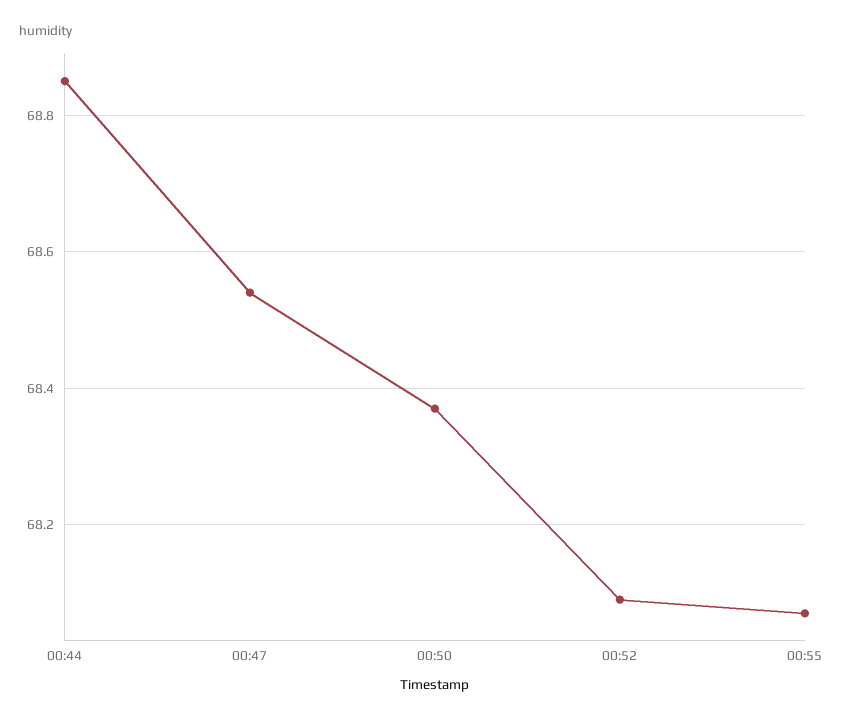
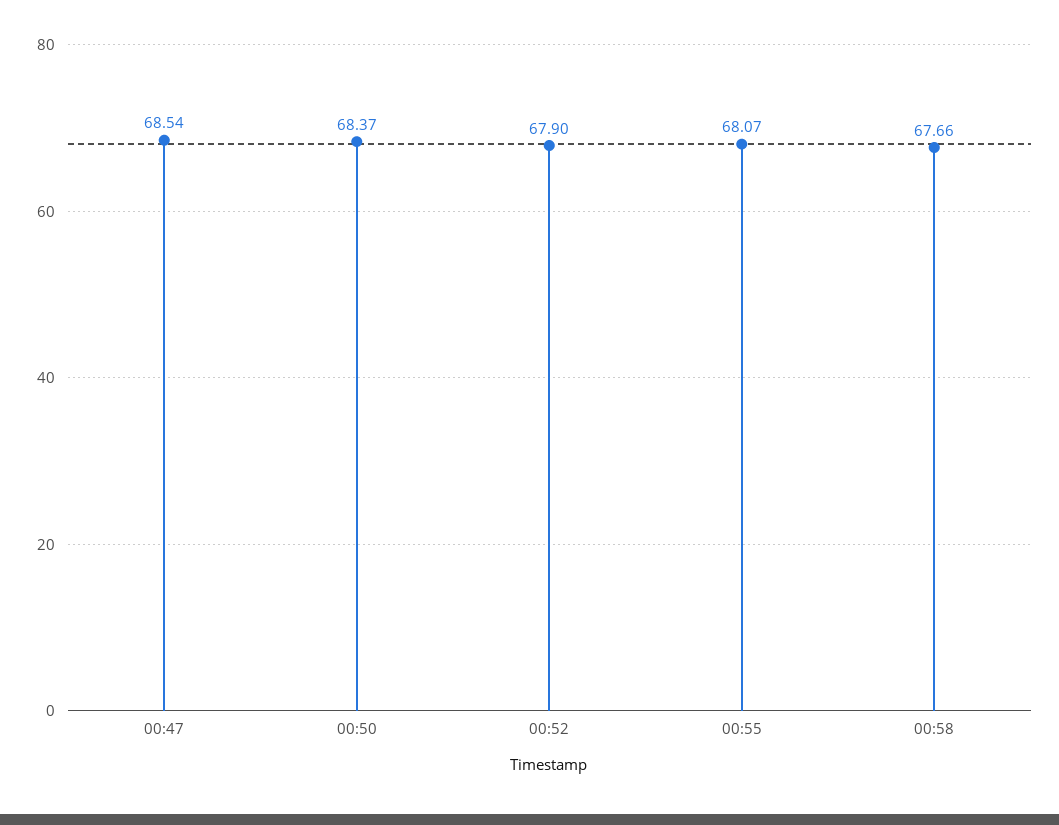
00:44: 68.85 -> none
00:52: 68.1 -> 67.9
00:58: none -> 67.66

